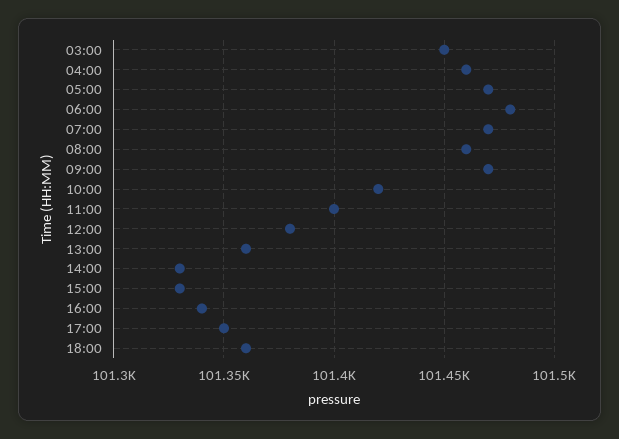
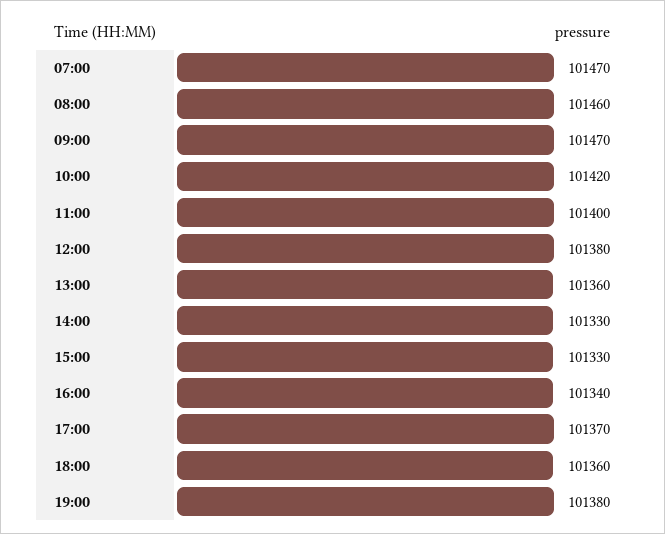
03:00: 101450 -> none
04:00: 101460 -> none
05:00: 101470 -> none
06:00: 101480 -> none
17:00: 101350 -> 101370
19:00: none -> 101380

